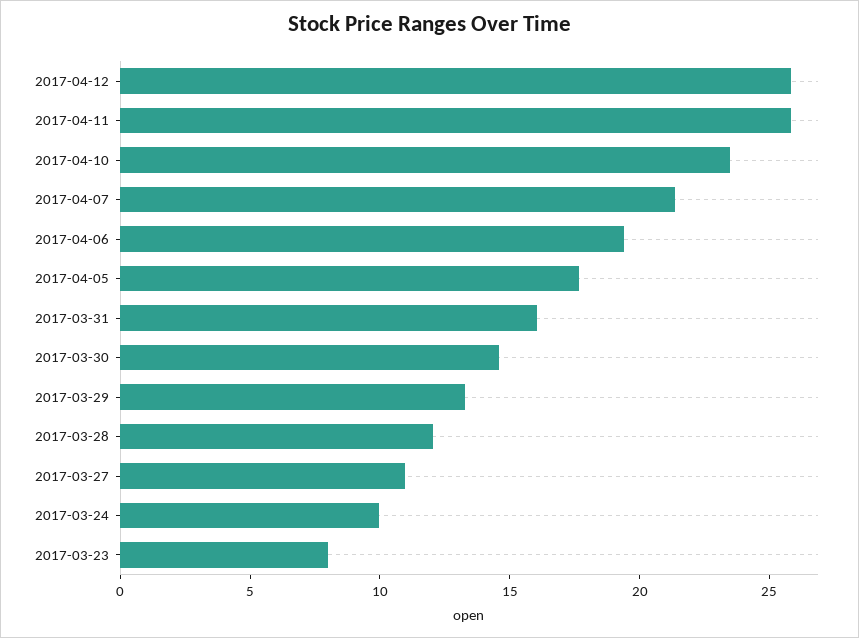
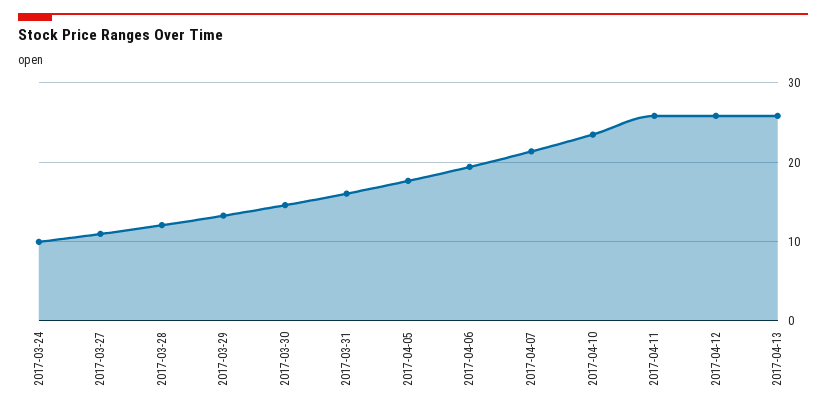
2017-03-23: 8 -> none
2017-04-13: none -> 26

